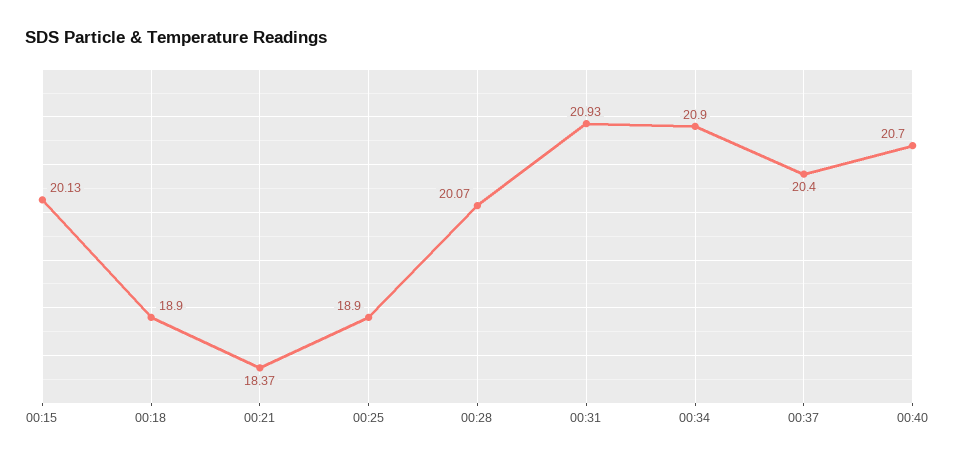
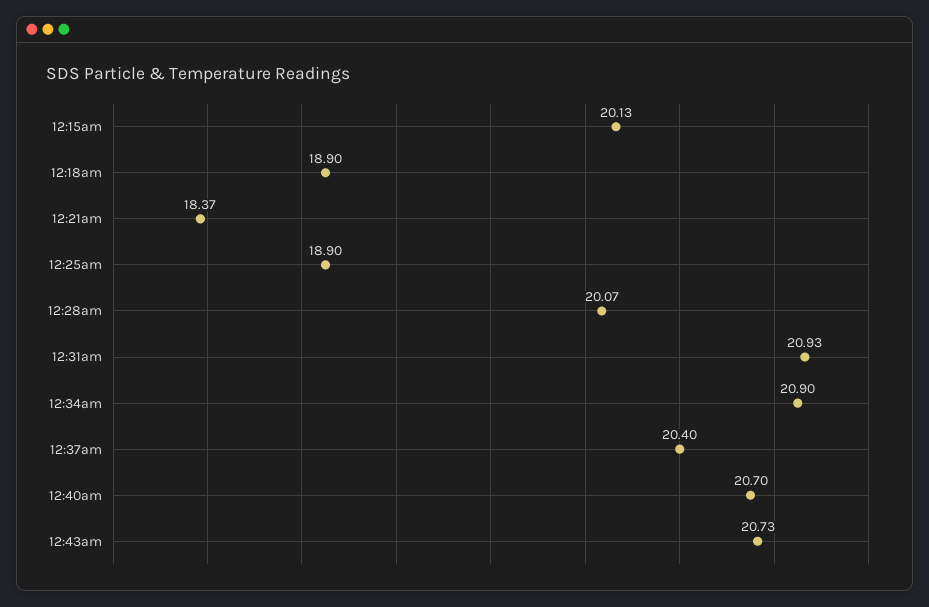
12:43am: none -> 20.73

